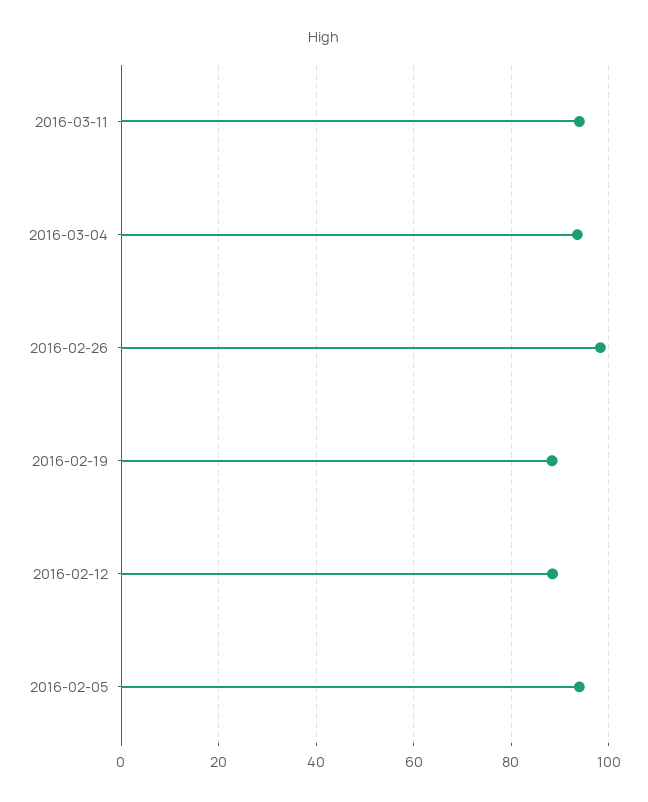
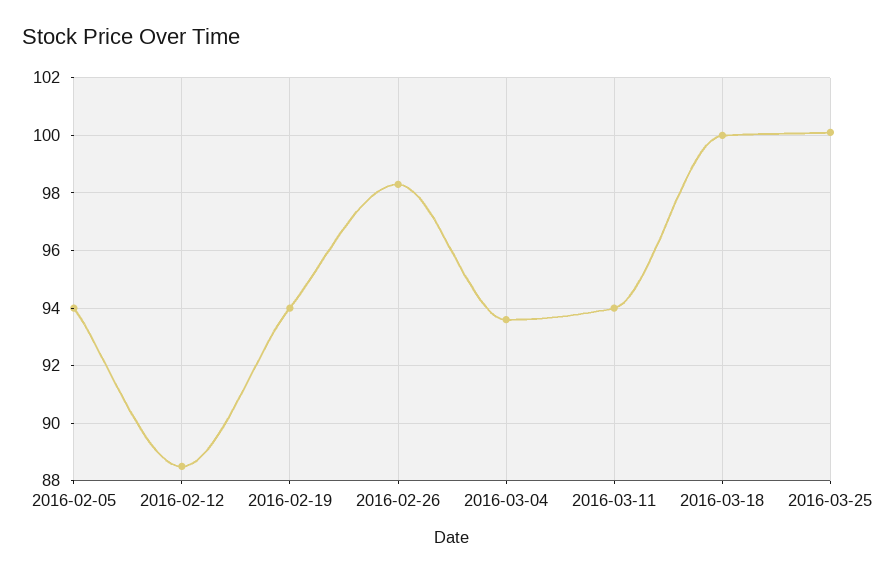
2016-02-19: 88 -> 94
2016-03-18: none -> 100
2016-03-25: none -> 100

